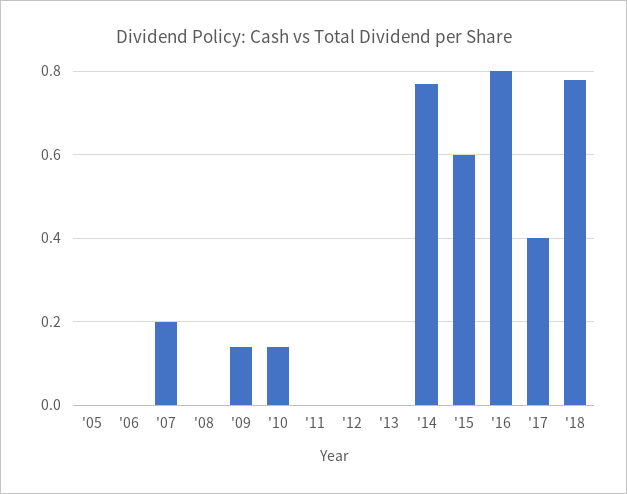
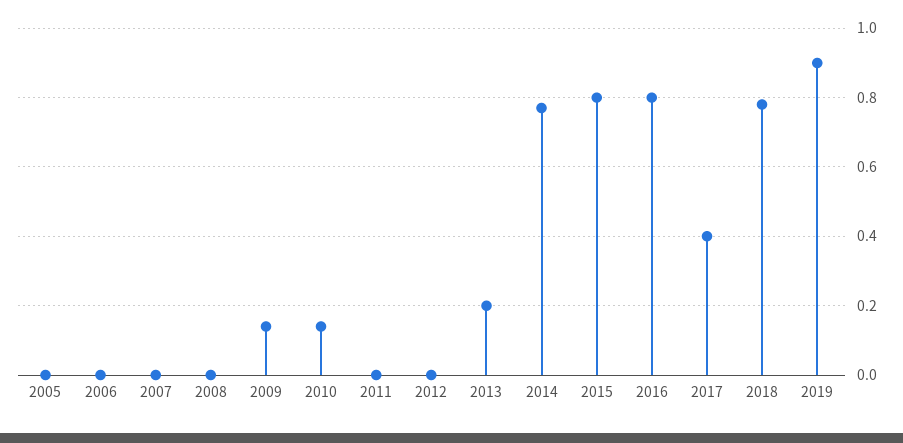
'07: 0.2 -> 0
'13: 0 -> 0.2
'15: 0.6 -> 0.8
2019: none -> 0.9

